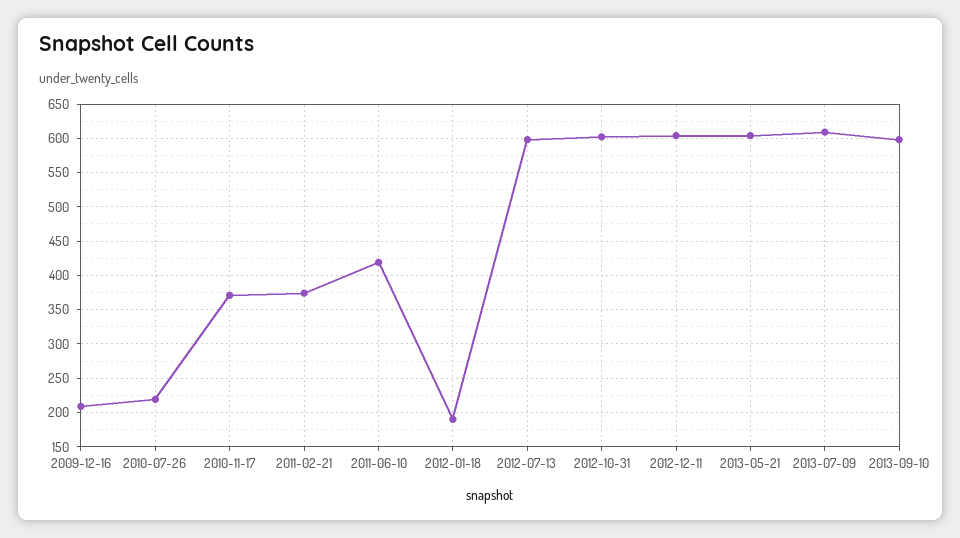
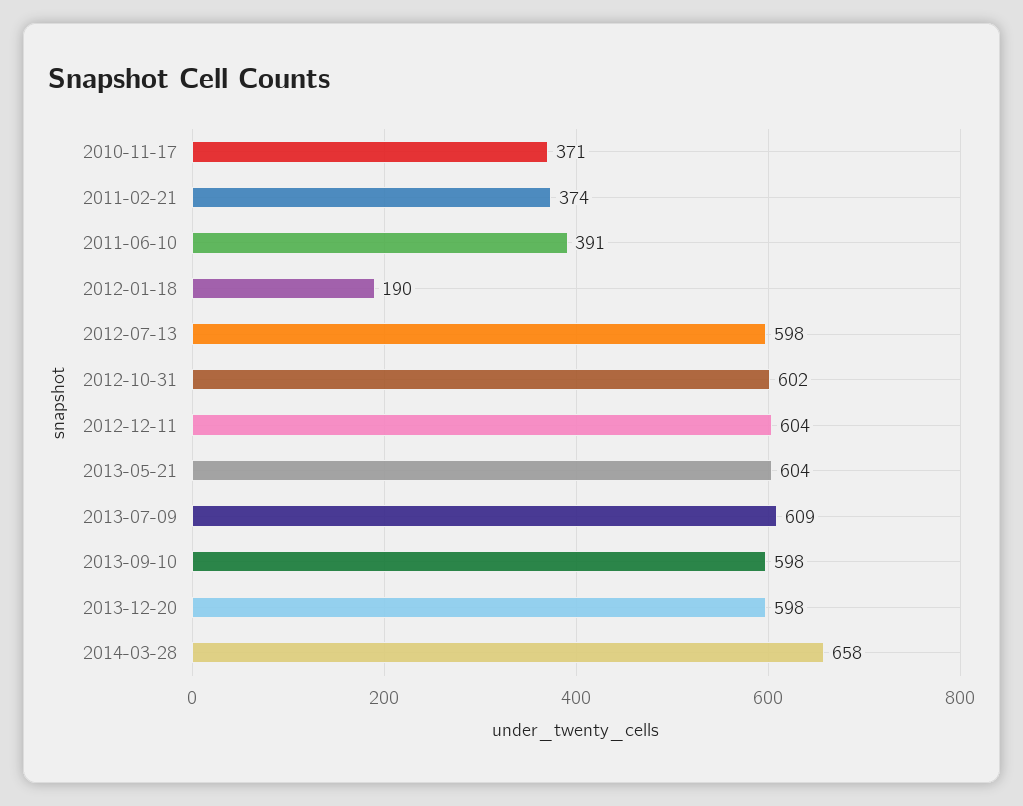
2009-12-16: 210 -> none
2010-07-26: 220 -> none
2011-06-10: 420 -> 391
2013-12-20: none -> 598
2014-03-28: none -> 658

